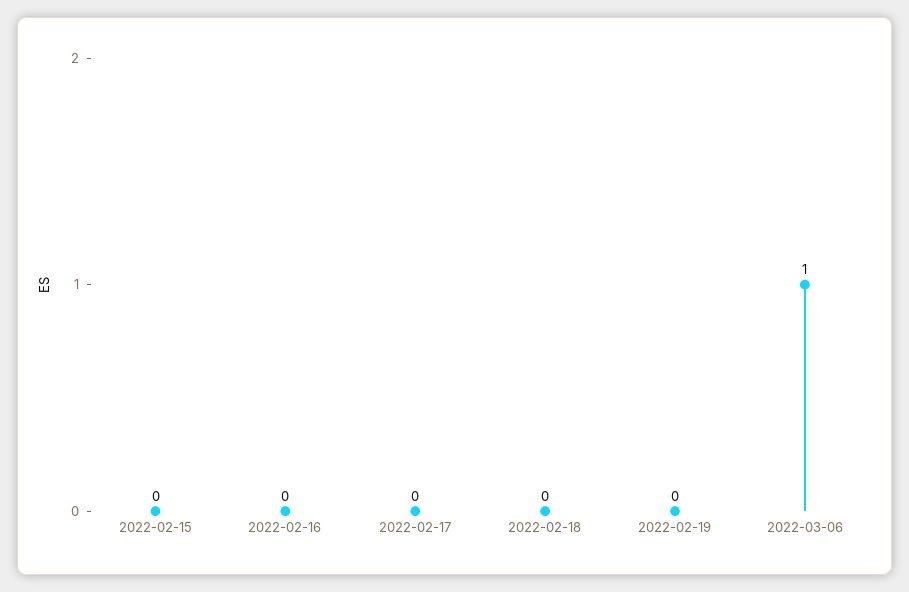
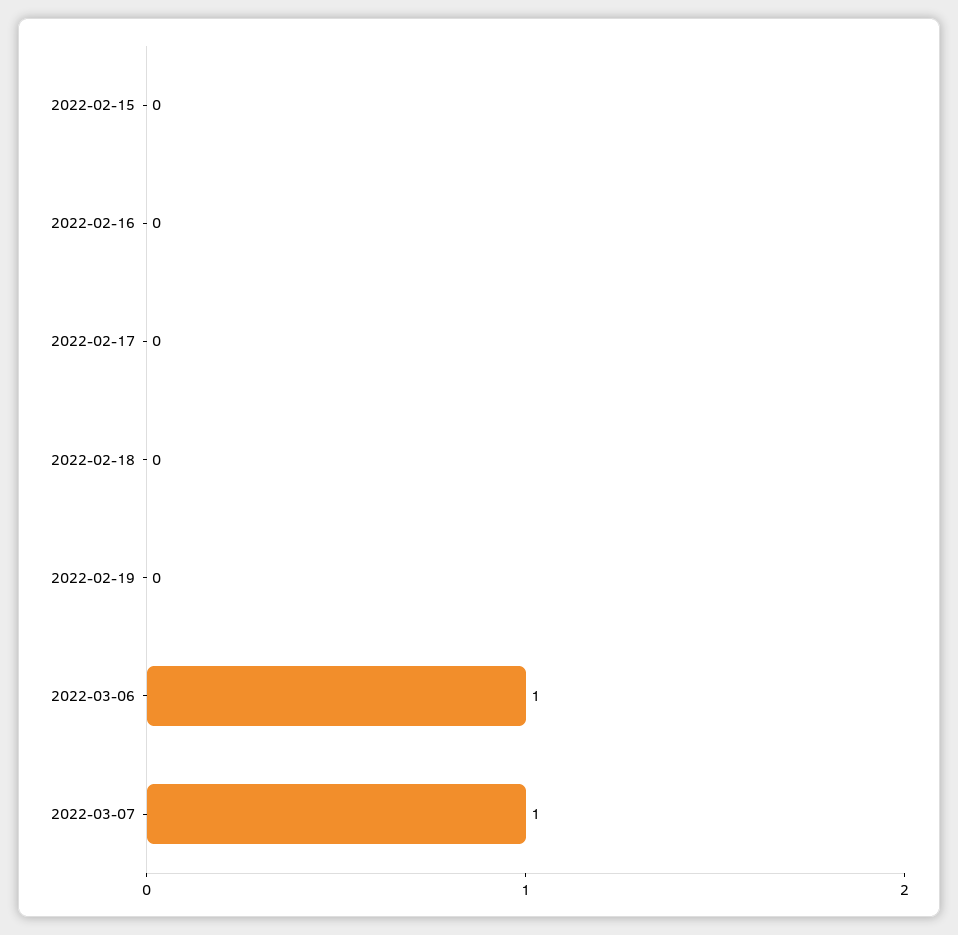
2022-03-07: none -> 1

